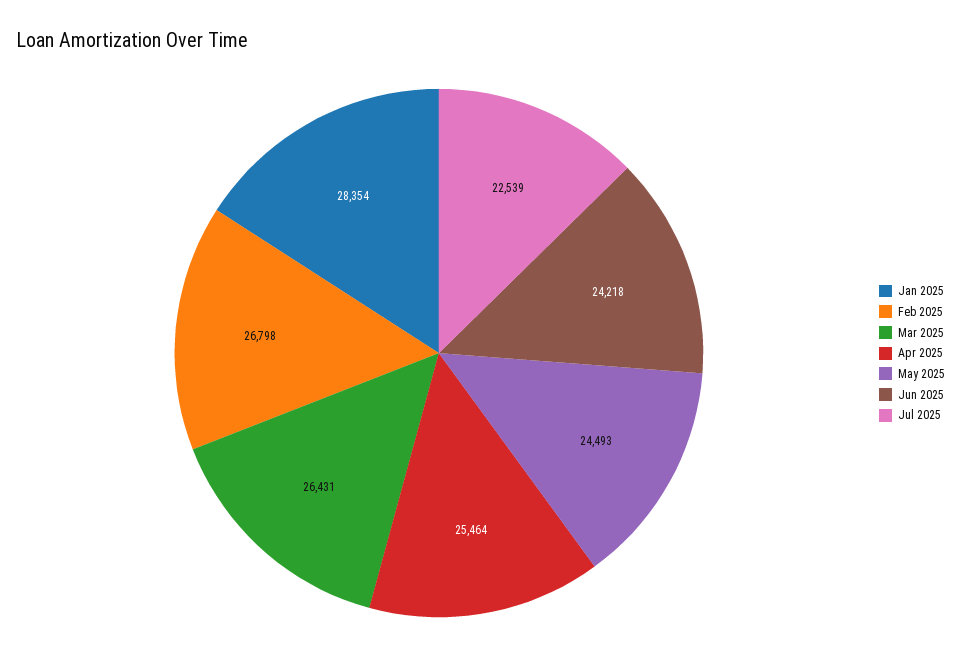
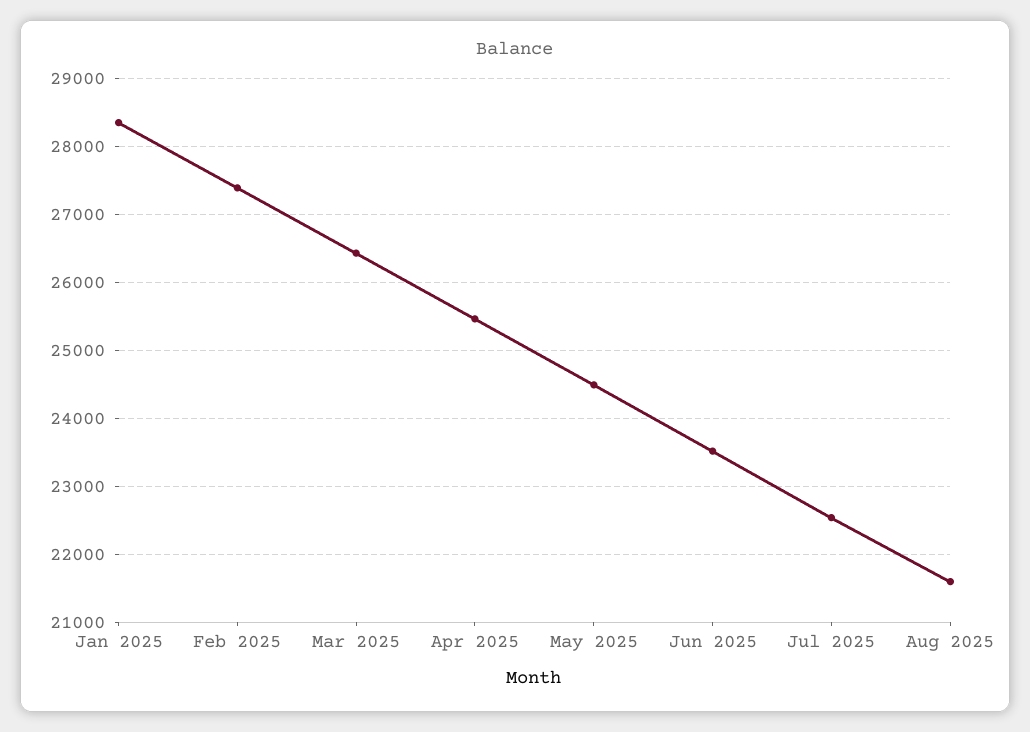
Feb 2025: 26798 -> 27400
Jun 2025: 24218 -> 23500
Aug 2025: none -> 21600

